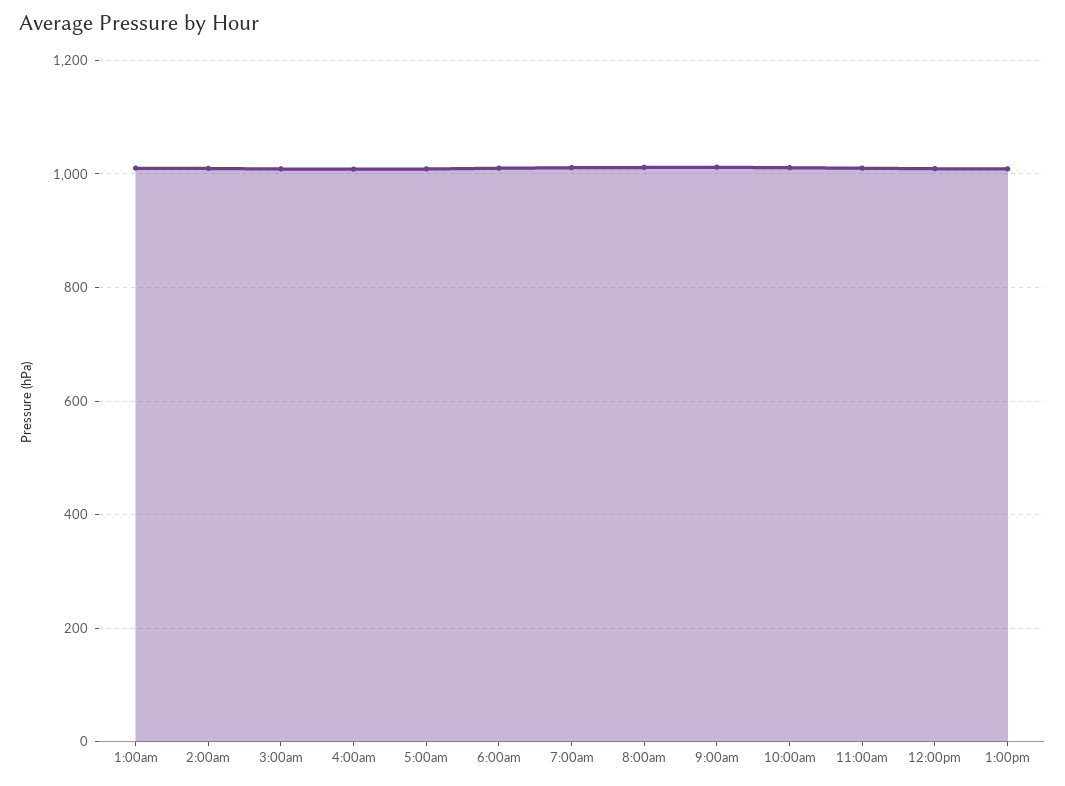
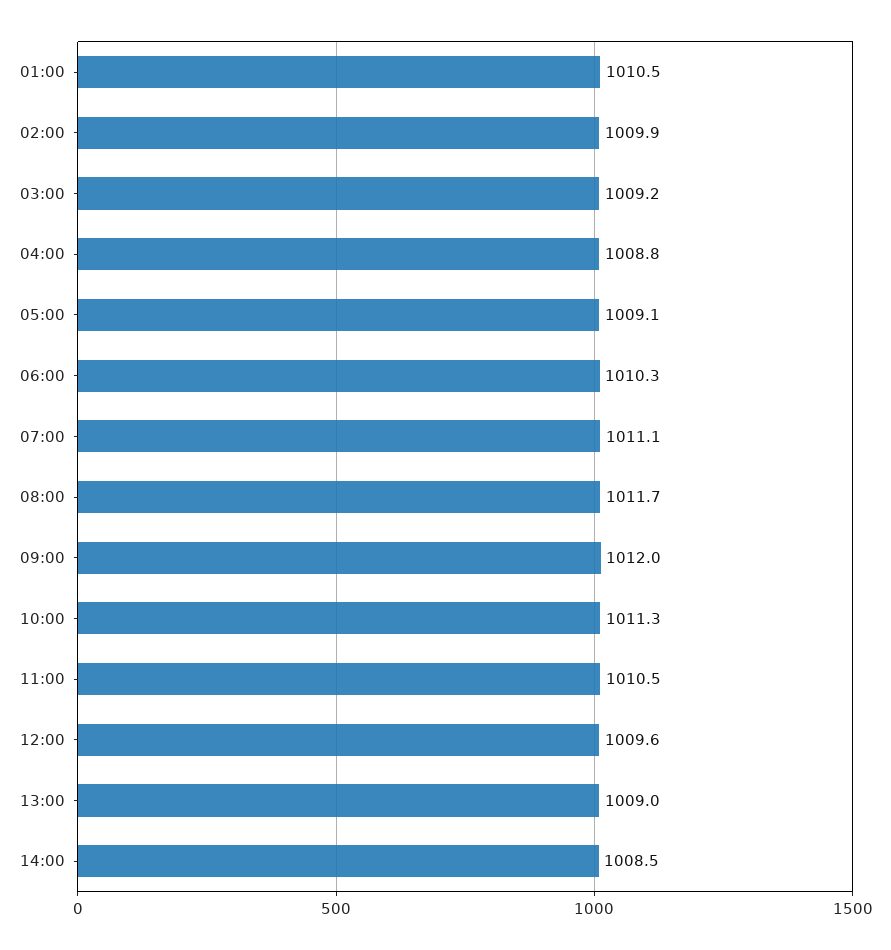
14:00: none -> 1008.5

